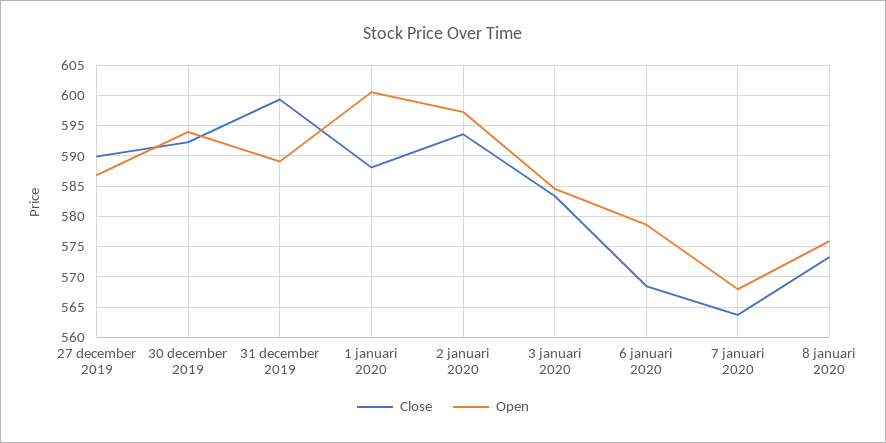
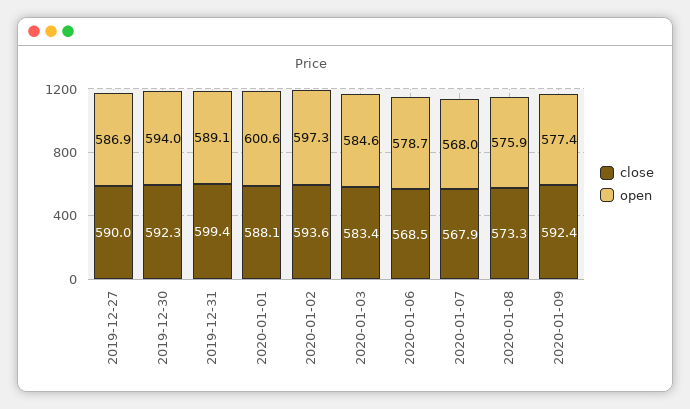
Close, 7 januari 2020: 564 -> 567.9
Close, 2020-01-09: none -> 592.4
Open, 2020-01-09: none -> 577.4

